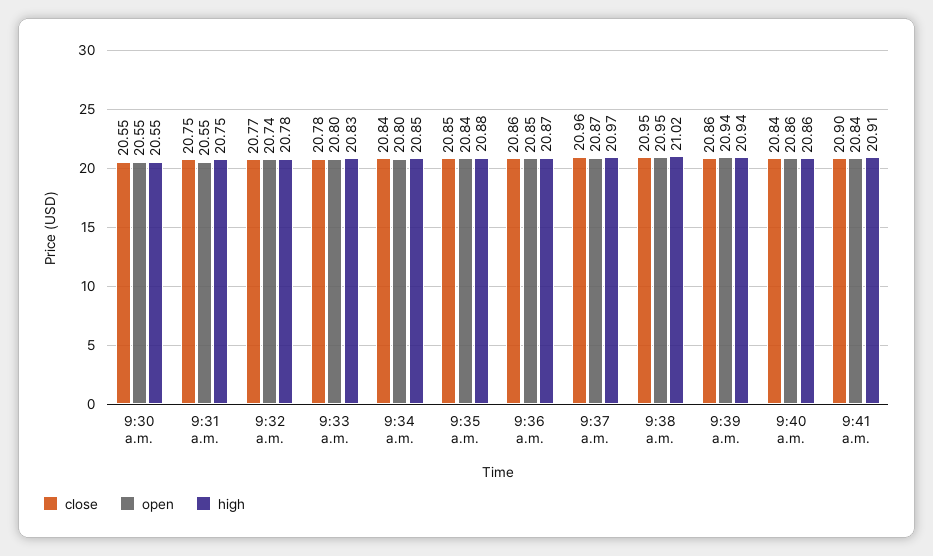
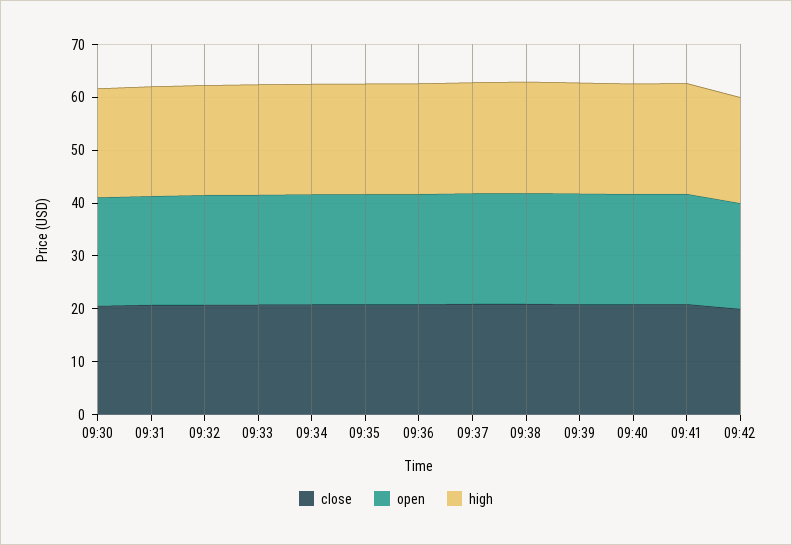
close, 09:42: none -> 20
open, 09:42: none -> 20
high, 09:42: none -> 20

